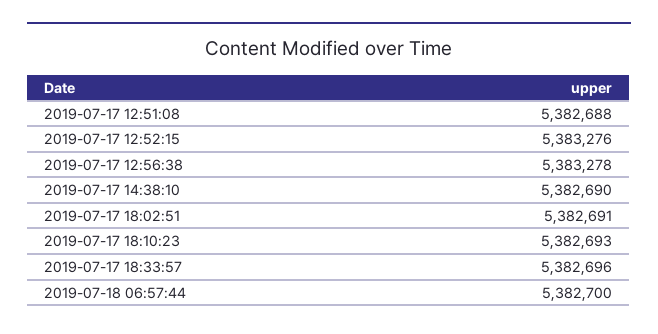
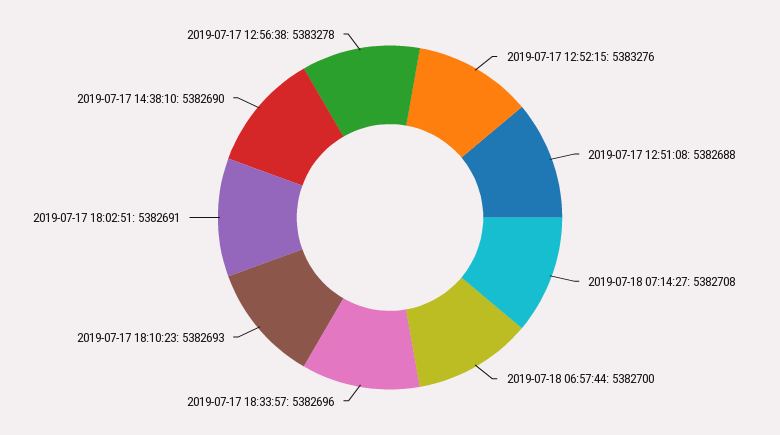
2019-07-18 07:14:27: none -> 5382708

